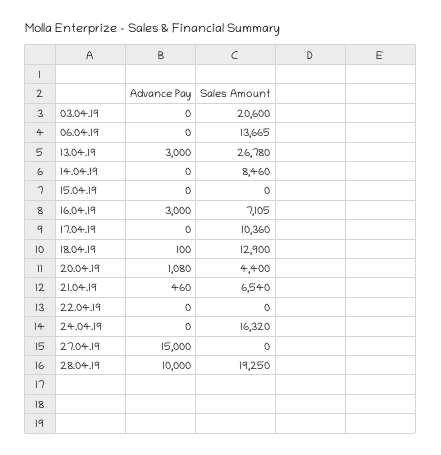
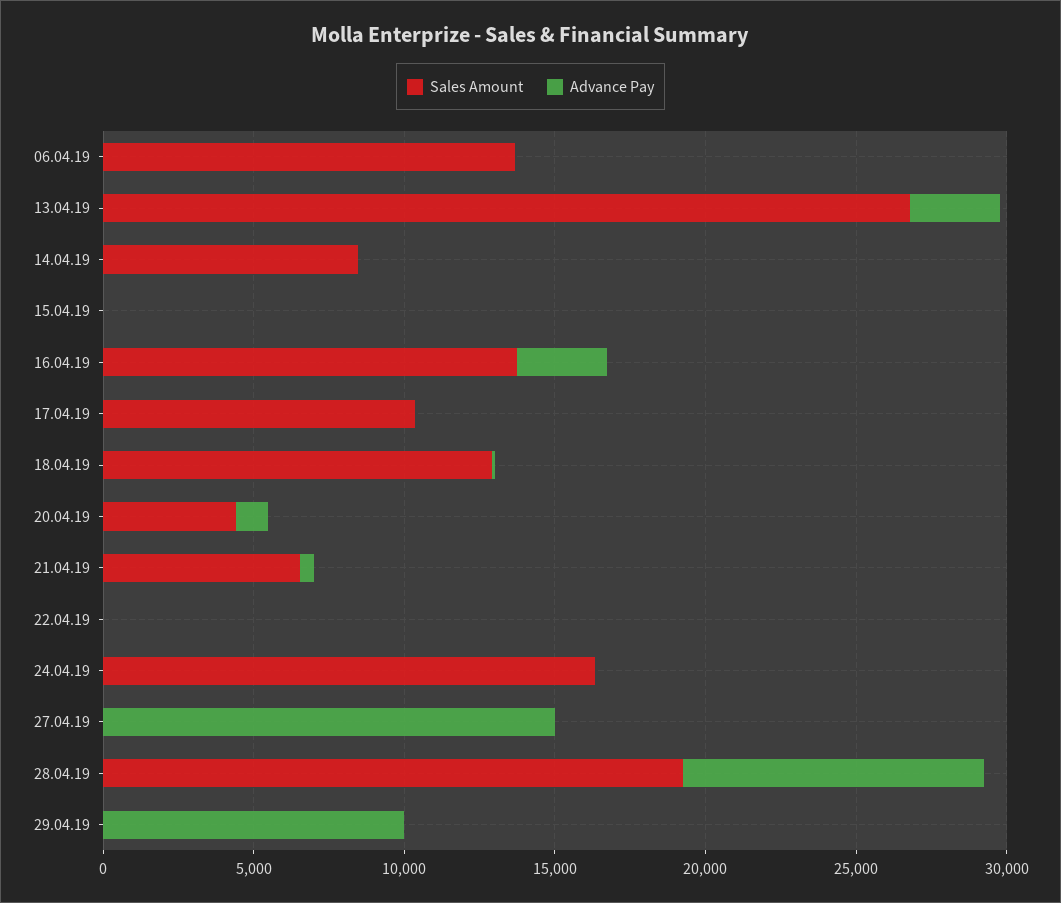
Advance Pay, 03.04.19: 0 -> none
Sales Amount, 03.04.19: 20600 -> none
Sales Amount, 16.04.19: 7105 -> 14000
Sales Amount, 29.04.19: none -> 0
Advance Pay, 29.04.19: none -> 10000

